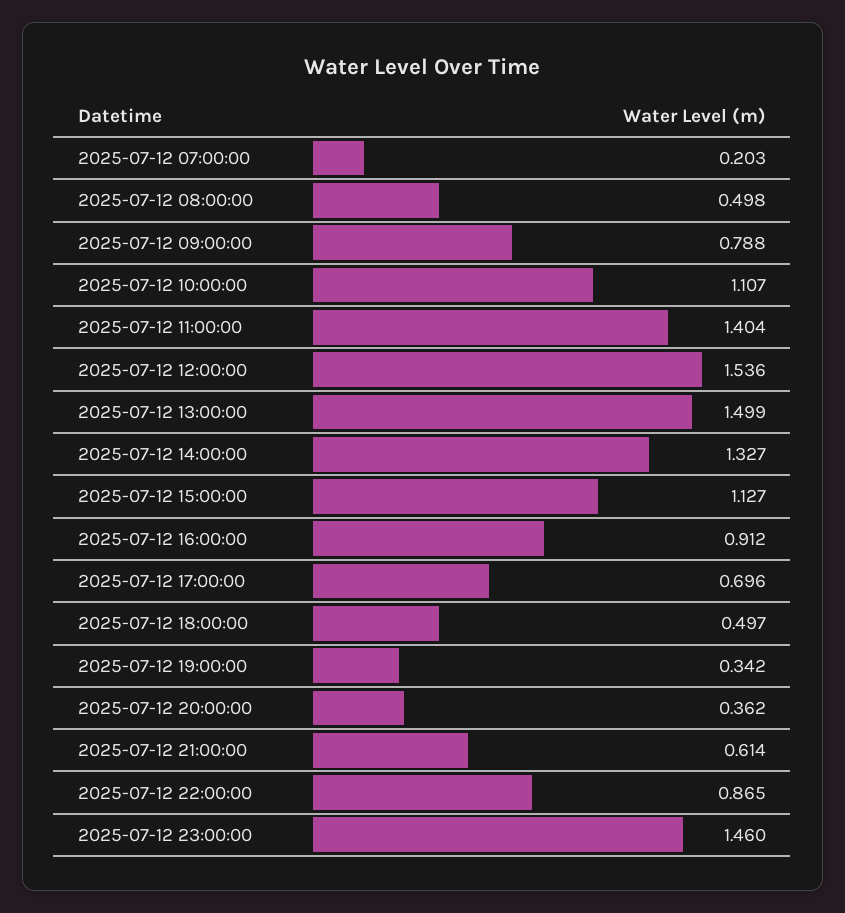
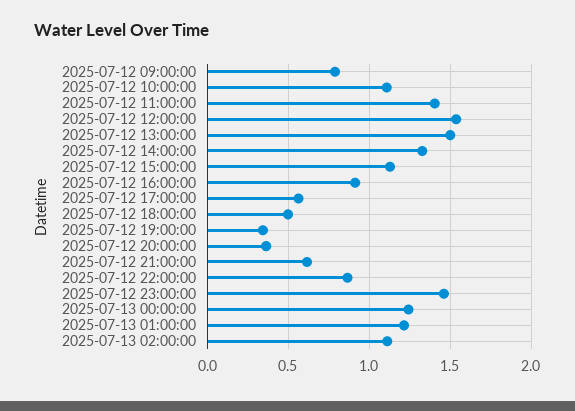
2025-07-12 07:00:00: 0.203 -> none
2025-07-12 08:00:00: 0.498 -> none
2025-07-12 17:00:00: 0.696 -> 0.55
2025-07-13 00:00:00: none -> 1.25
2025-07-13 01:00:00: none -> 1.2
2025-07-13 02:00:00: none -> 1.1

